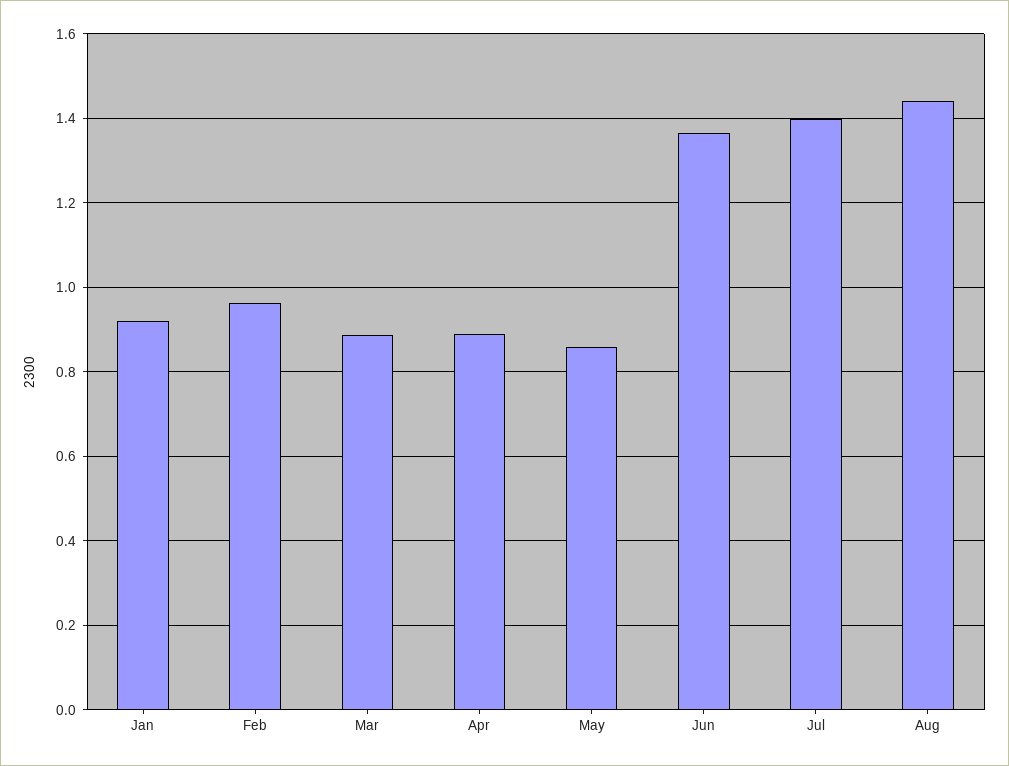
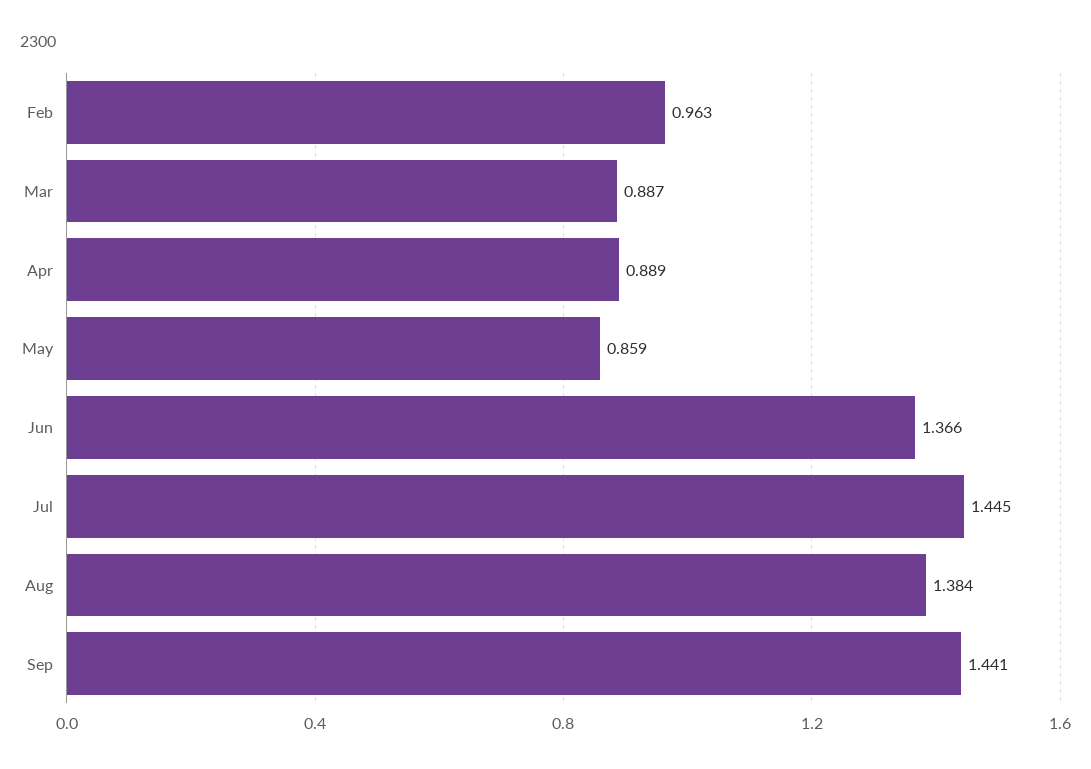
Jan: 0.92 -> none
Jul: 1.4 -> 1.445
Aug: 1.44 -> 1.384
Sep: none -> 1.441

